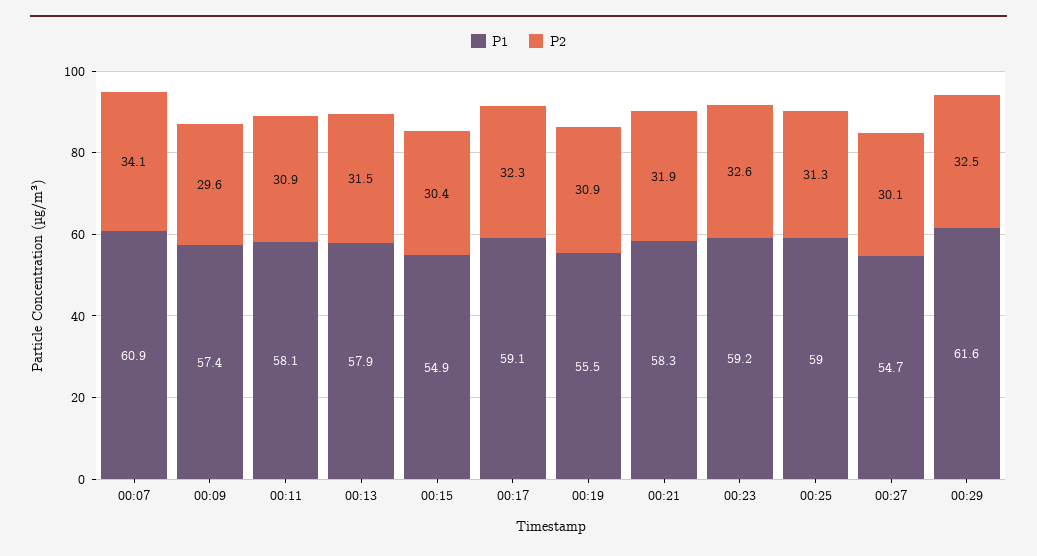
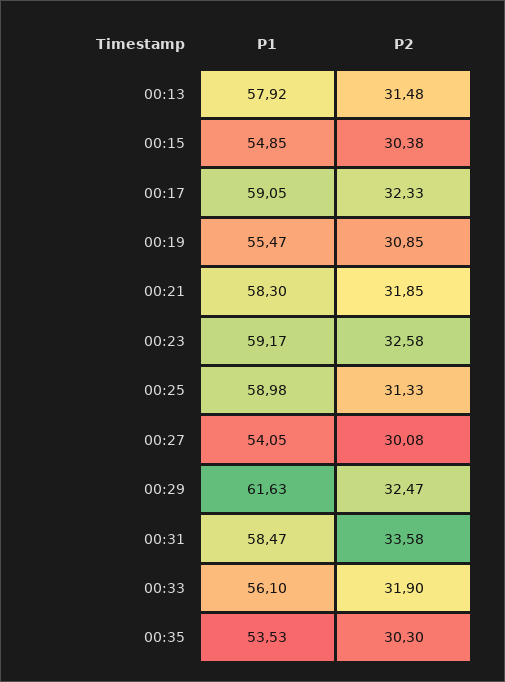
P1, 00:07: 60.9 -> none
P2, 00:07: 34.1 -> none
P1, 00:09: 57.4 -> none
P2, 00:09: 29.6 -> none
P1, 00:11: 58.1 -> none
P2, 00:11: 30.9 -> none
P1, 00:27: 54.7 -> 54.05
P1, 00:31: none -> 58.47
P2, 00:31: none -> 33.58
P1, 00:33: none -> 56.1
P2, 00:33: none -> 31.9
P1, 00:35: none -> 53.53
P2, 00:35: none -> 30.3

